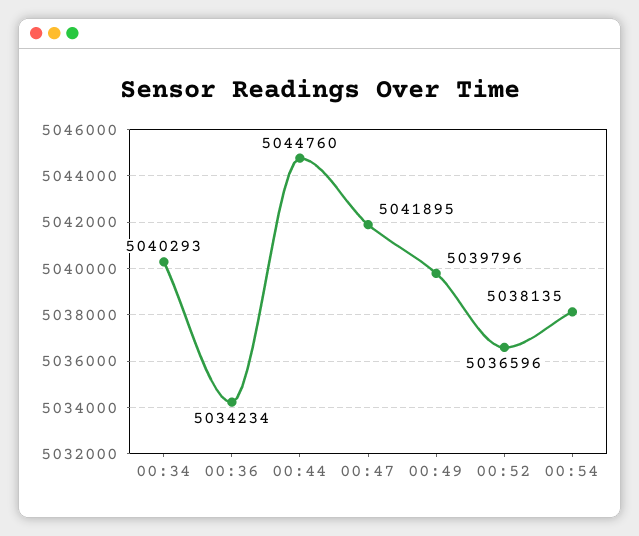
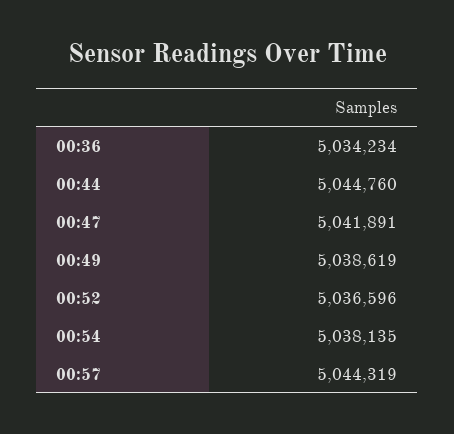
00:34: 5040293 -> none
00:47: 5041895 -> 5041891
00:49: 5039796 -> 5038619
00:57: none -> 5044319

